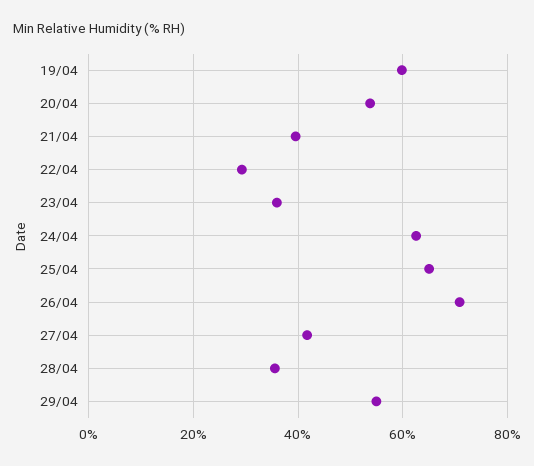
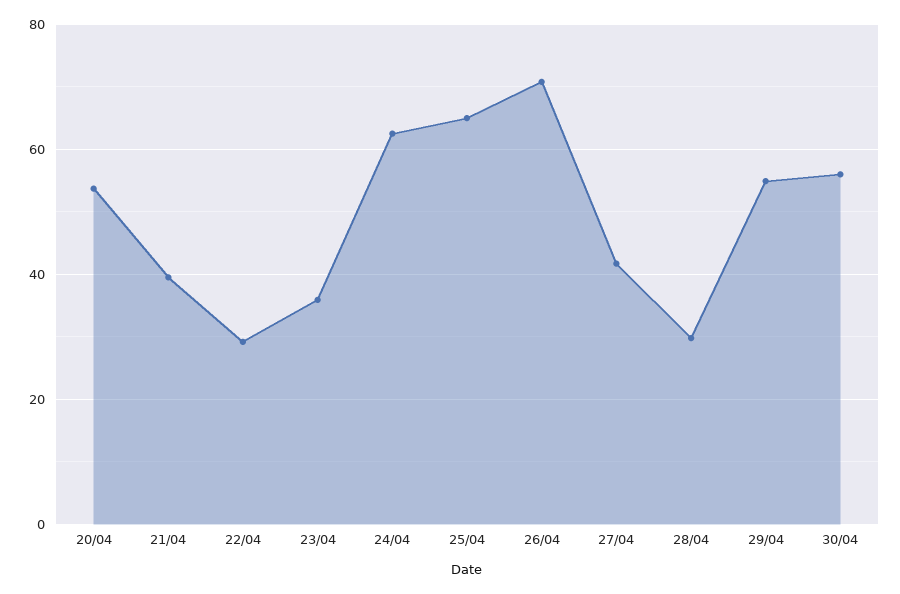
19/04: 60 -> none
28/04: 36 -> 30
30/04: none -> 56

